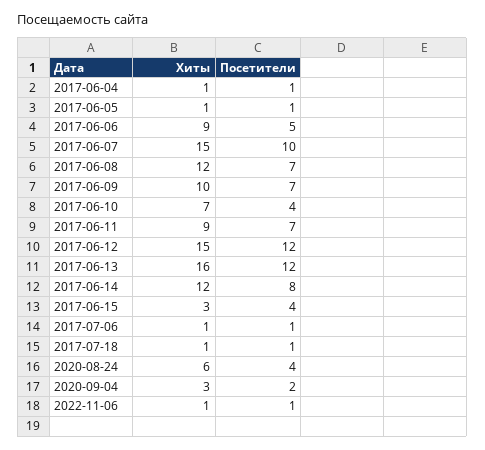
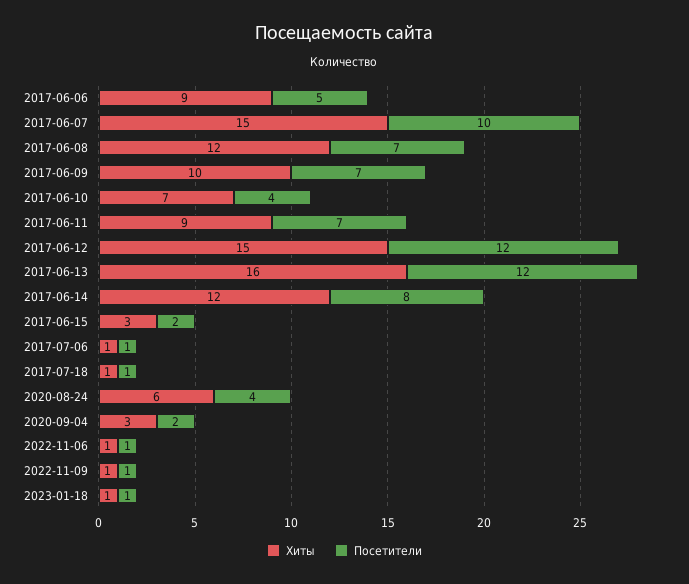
Хиты, 2017-06-04: 1 -> none
Посетители, 2017-06-04: 1 -> none
Хиты, 2017-06-05: 1 -> none
Посетители, 2017-06-05: 1 -> none
Посетители, 2017-06-15: 4 -> 2
Хиты, 2022-11-09: none -> 1
Посетители, 2022-11-09: none -> 1
Хиты, 2023-01-18: none -> 1
Посетители, 2023-01-18: none -> 1

